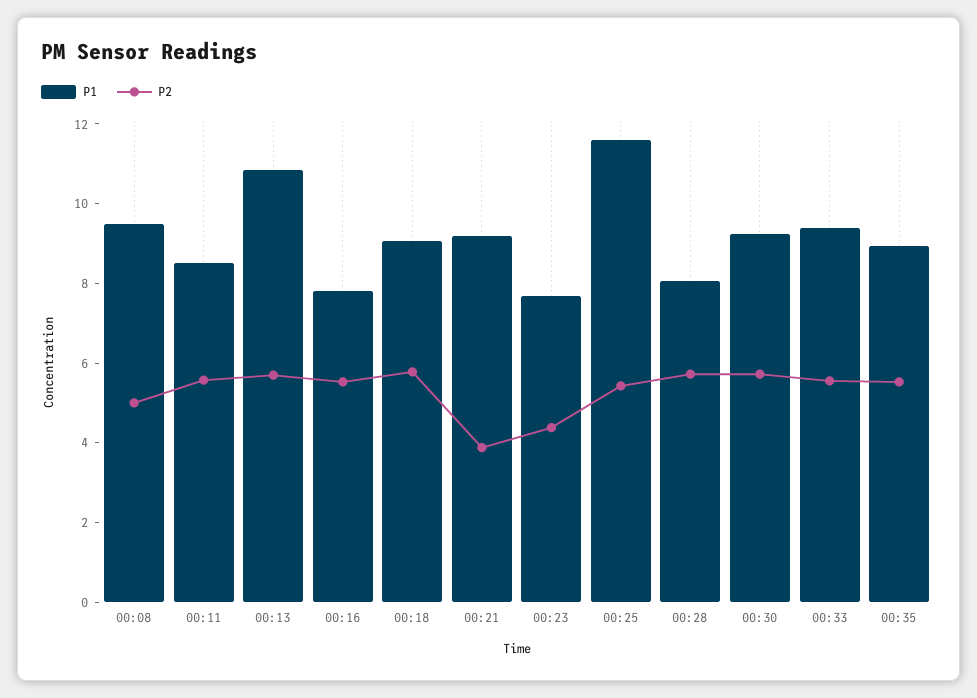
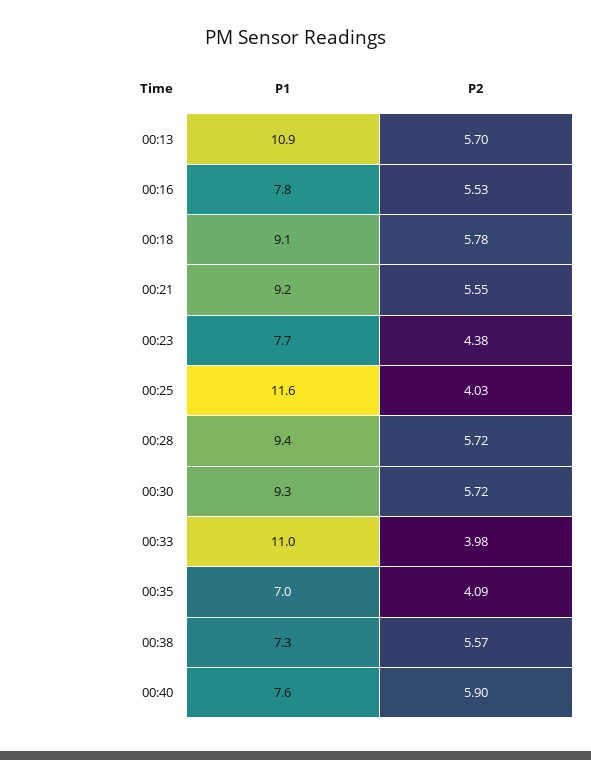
P1, 00:08: 9.5 -> none
P2, 00:08: 5 -> none
P1, 00:11: 8.5 -> none
P2, 00:11: 5.5 -> none
P2, 00:21: 4 -> 5.55
P2, 00:25: 5.5 -> 4.03
P1, 00:28: 8 -> 9.4
P1, 00:33: 9.5 -> 11
P2, 00:33: 5.5 -> 3.98
P1, 00:35: 9 -> 7
P2, 00:35: 5.5 -> 4.09
P1, 00:38: none -> 7.3
P2, 00:38: none -> 5.57
P1, 00:40: none -> 7.6
P2, 00:40: none -> 5.9

